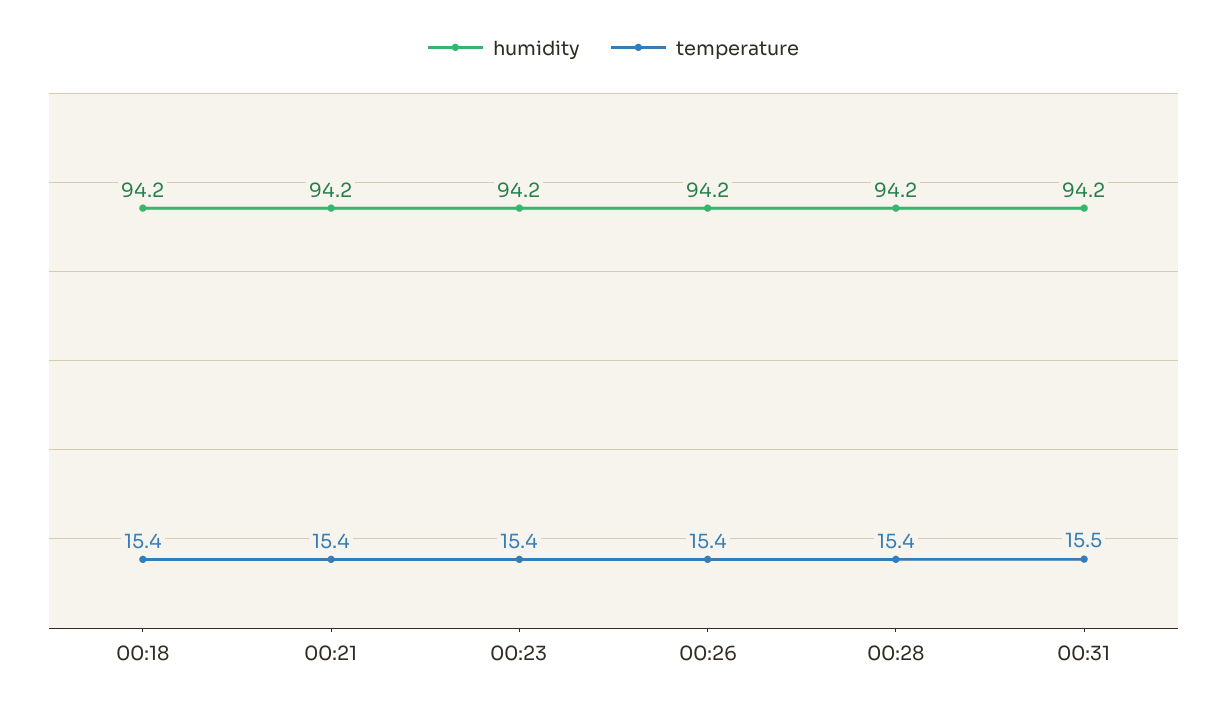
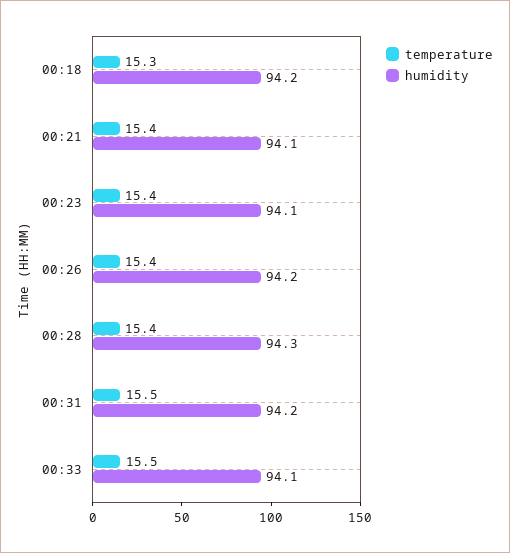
temperature, 00:18: 15.4 -> 15.3
humidity, 00:21: 94.2 -> 94.1
humidity, 00:23: 94.2 -> 94.1
humidity, 00:28: 94.2 -> 94.3
temperature, 00:33: none -> 15.5
humidity, 00:33: none -> 94.1

